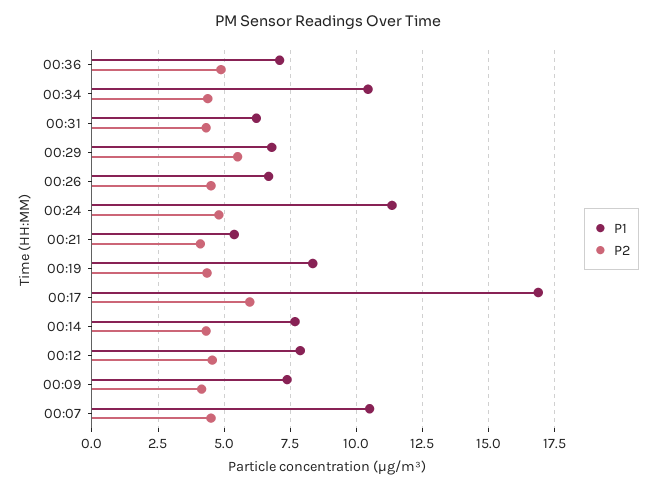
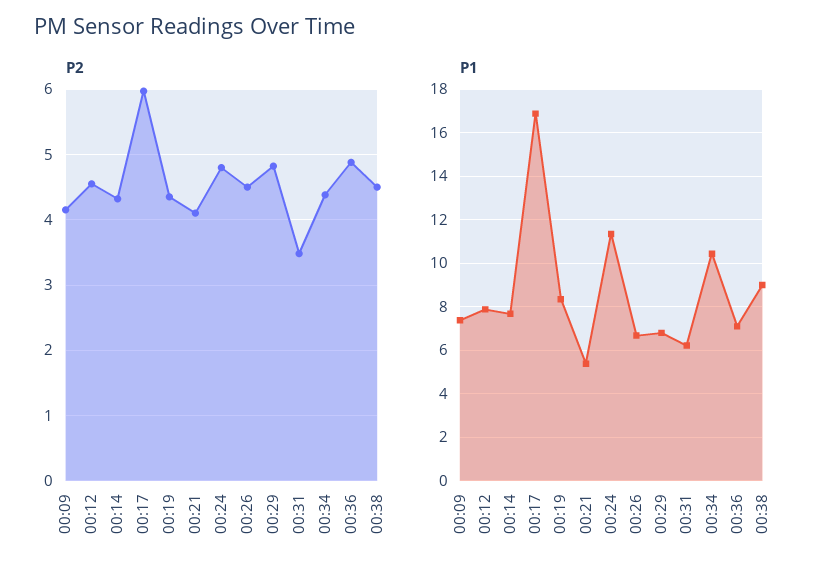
P2, 00:31: 4.25 -> 3.5
P2, 00:29: 5.5 -> 4.8
P1, 00:07: 10.5 -> none
P2, 00:07: 4.5 -> none
P2, 00:38: none -> 4.5
P1, 00:38: none -> 9

